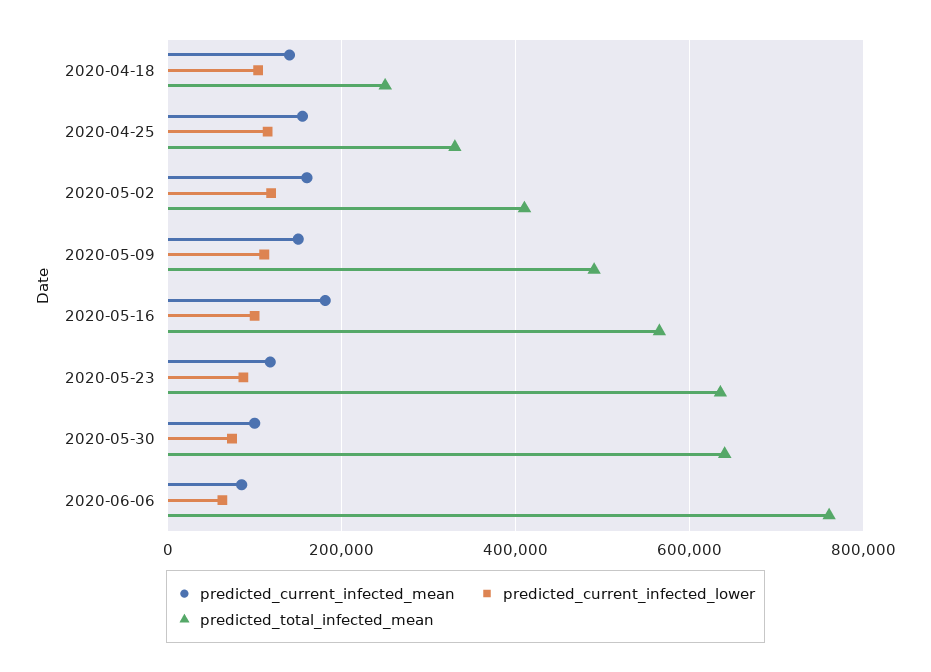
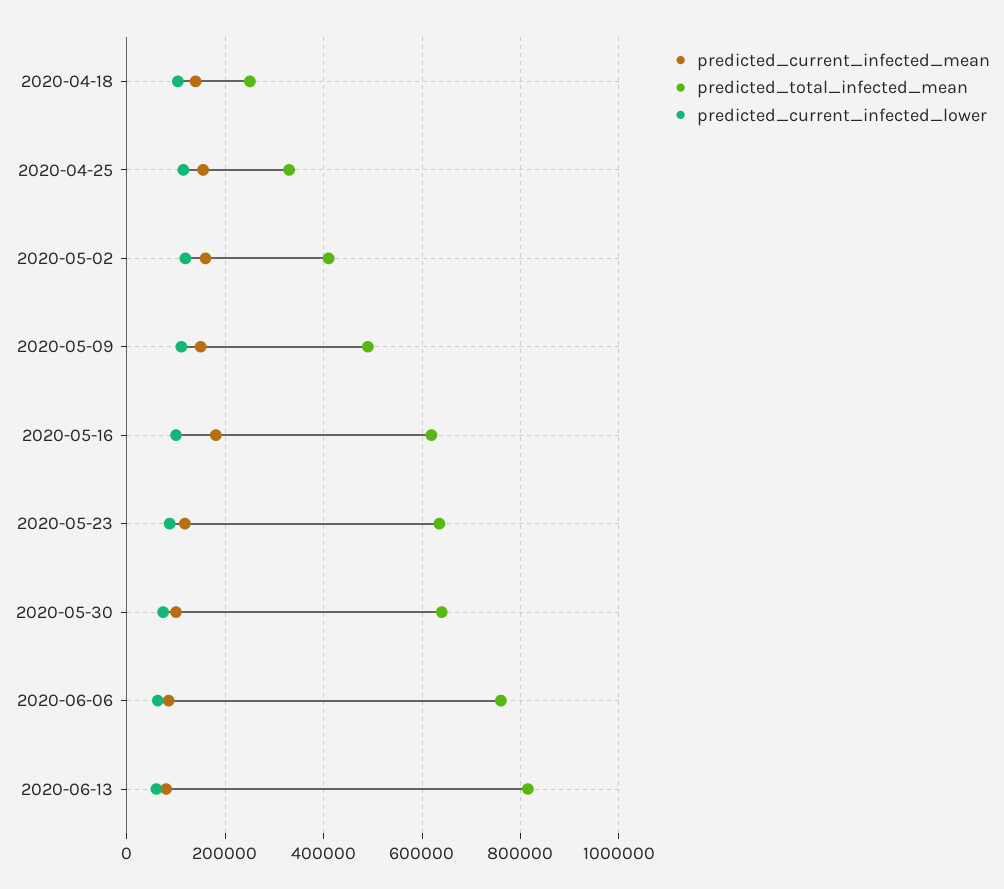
predicted_total_infected_mean, 2020-05-16: 560000 -> 620000
predicted_current_infected_mean, 2020-06-13: none -> 80000
predicted_total_infected_mean, 2020-06-13: none -> 820000
predicted_current_infected_lower, 2020-06-13: none -> 60000

